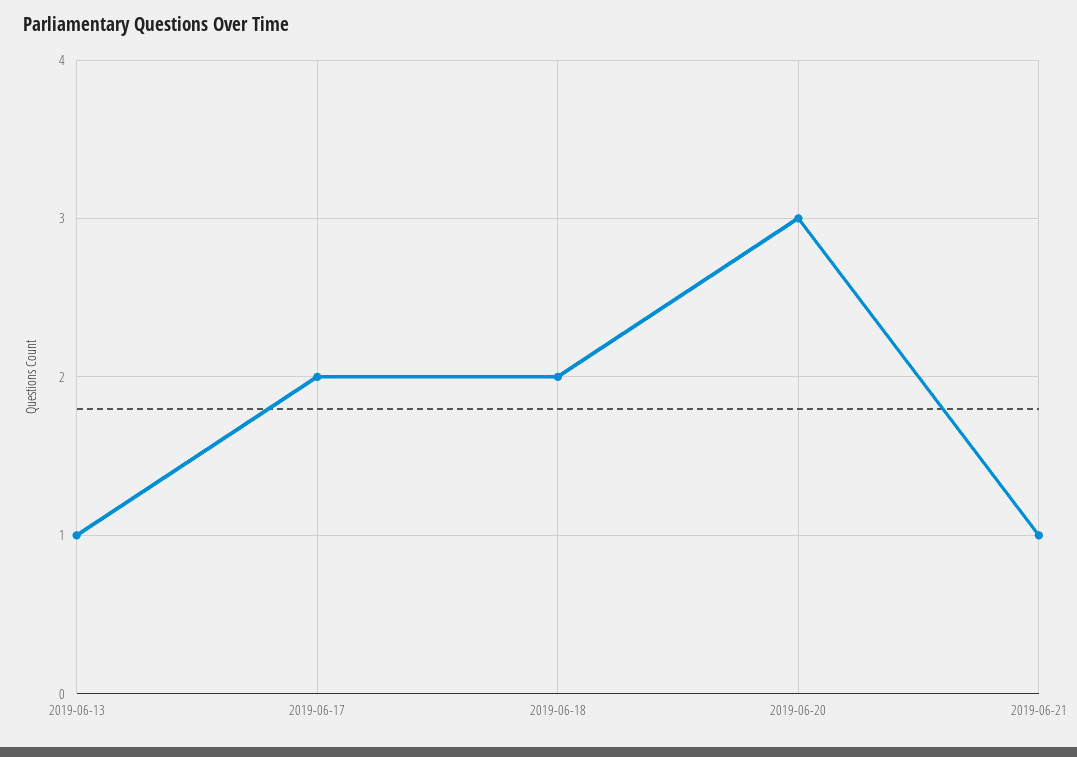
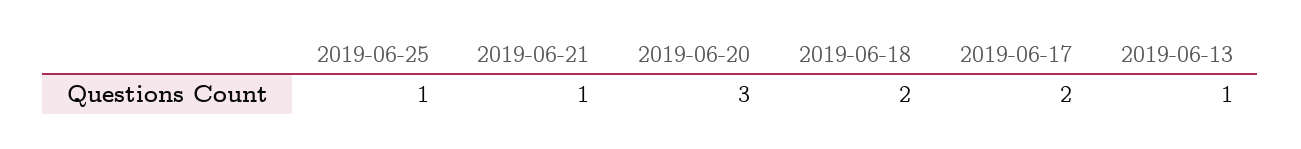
2019-06-25: none -> 1

